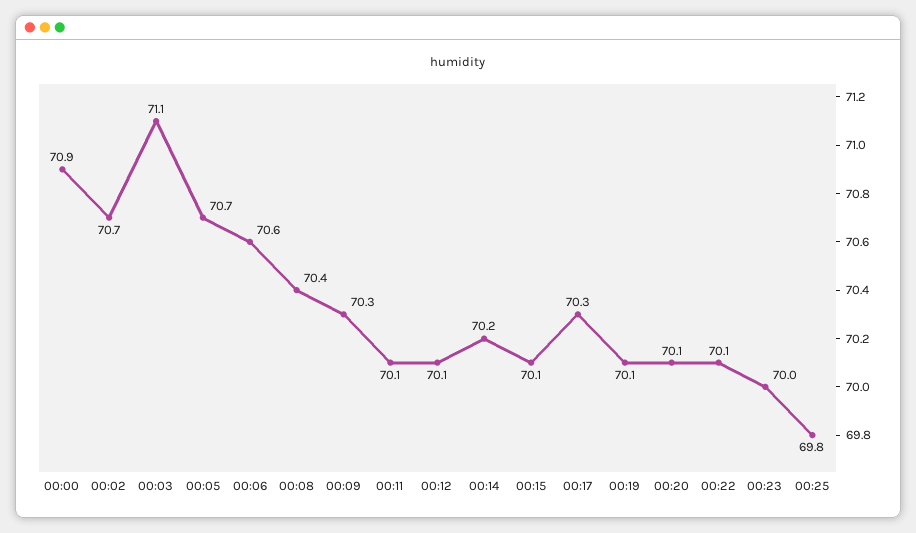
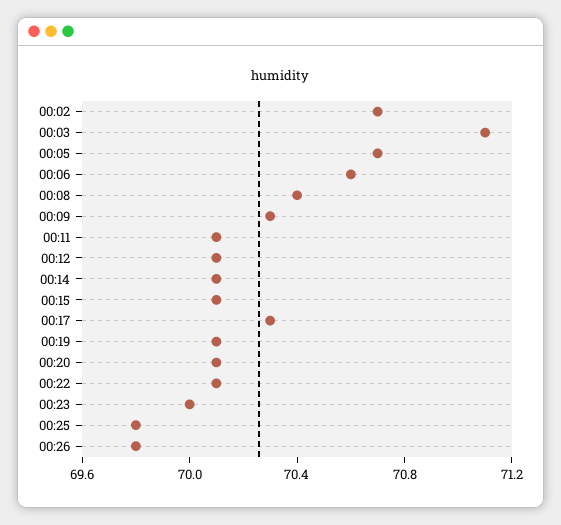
00:00: 70.9 -> none
00:14: 70.2 -> 70.1
00:26: none -> 69.8

